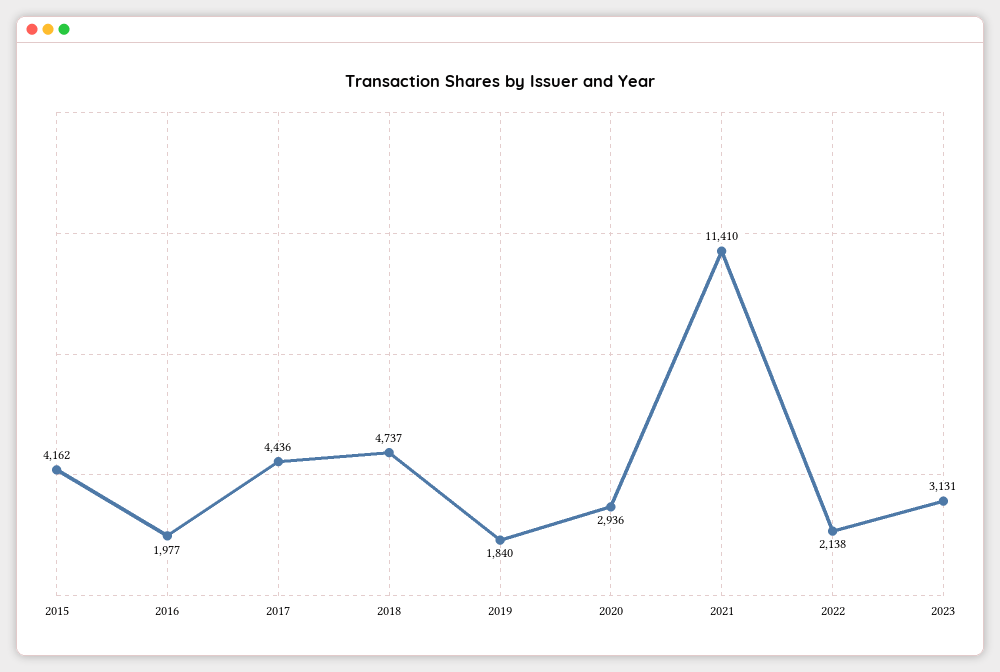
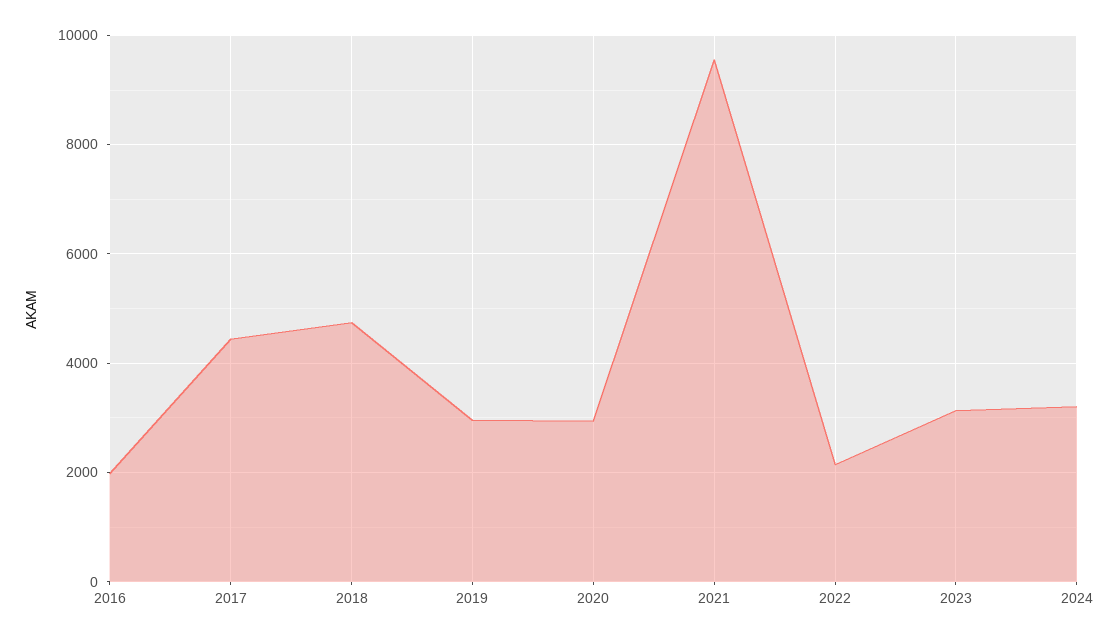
2015: 4162 -> none
2019: 1840 -> 3000
2021: 11410 -> 9600
2024: none -> 3200

